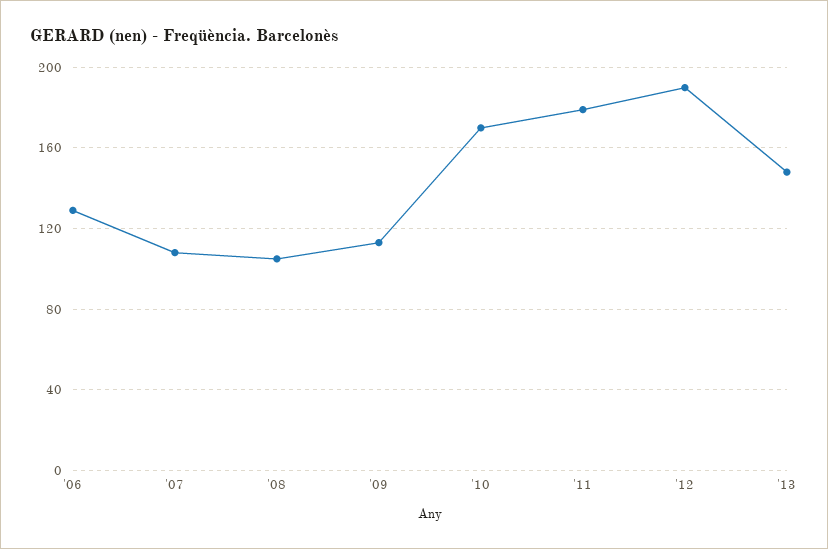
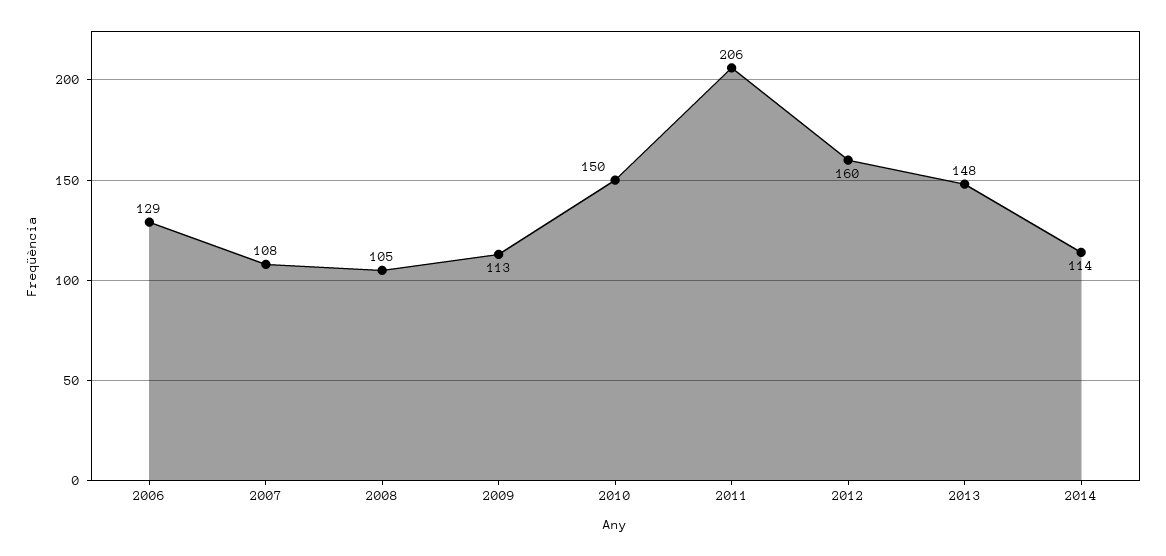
'10: 170 -> 150
'11: 180 -> 206
'12: 190 -> 160
2014: none -> 114

